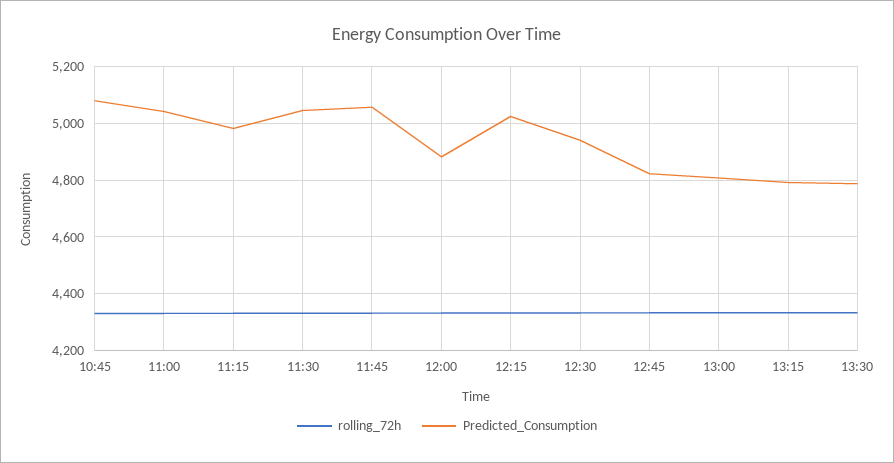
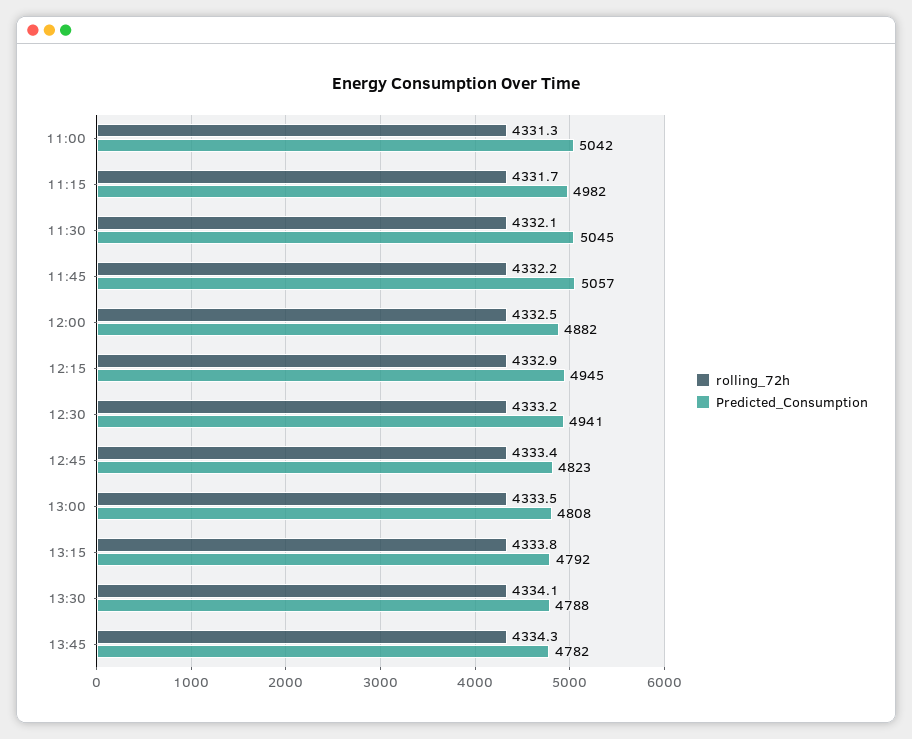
rolling_72h, 10:45: 4325 -> none
Predicted_Consumption, 10:45: 5075 -> none
Predicted_Consumption, 12:15: 5025 -> 4945
rolling_72h, 13:45: none -> 4334.3
Predicted_Consumption, 13:45: none -> 4782

